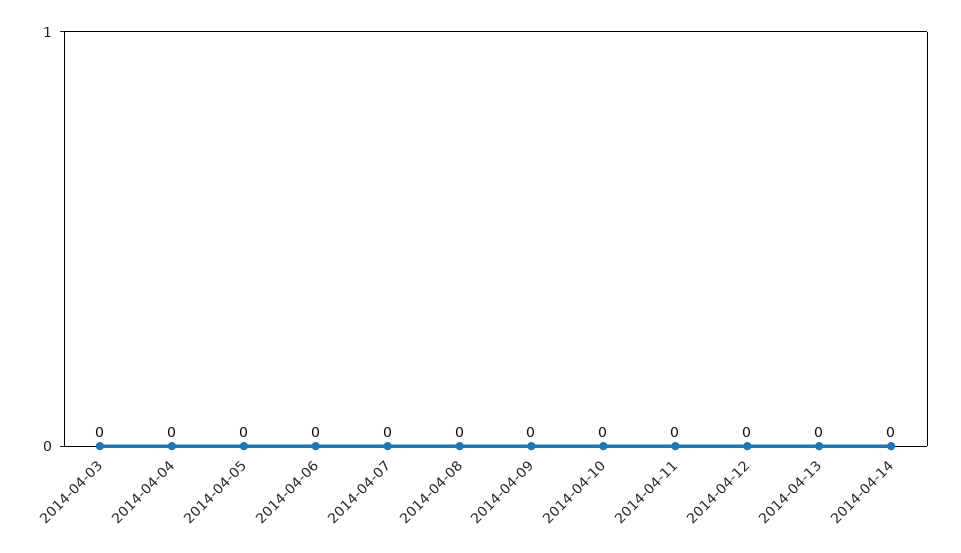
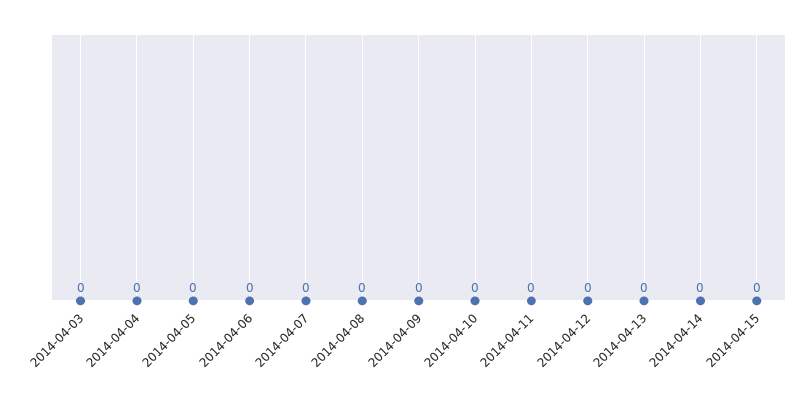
2014-04-15: none -> 0

